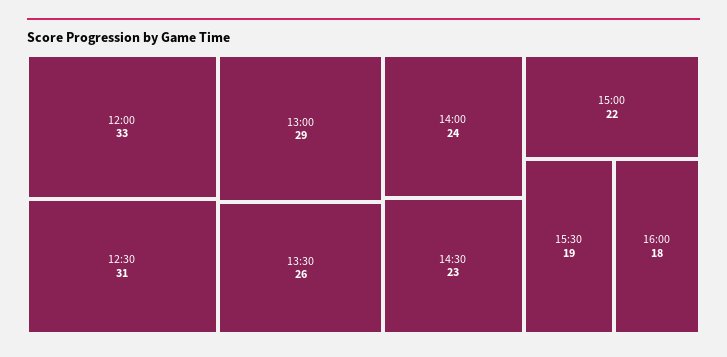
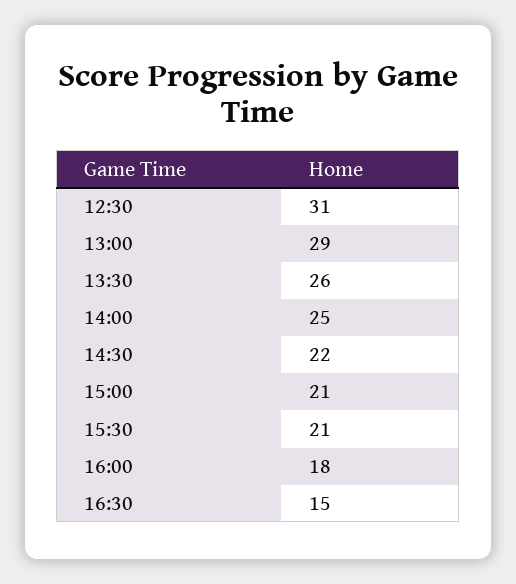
12:00: 33 -> none
14:00: 24 -> 25
14:30: 23 -> 22
15:00: 22 -> 21
15:30: 19 -> 21
16:30: none -> 15

